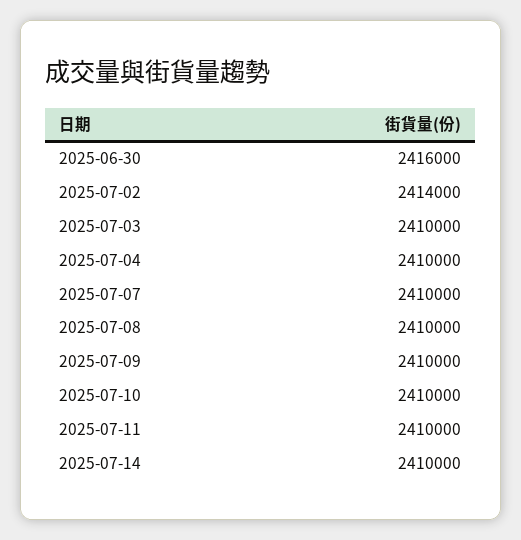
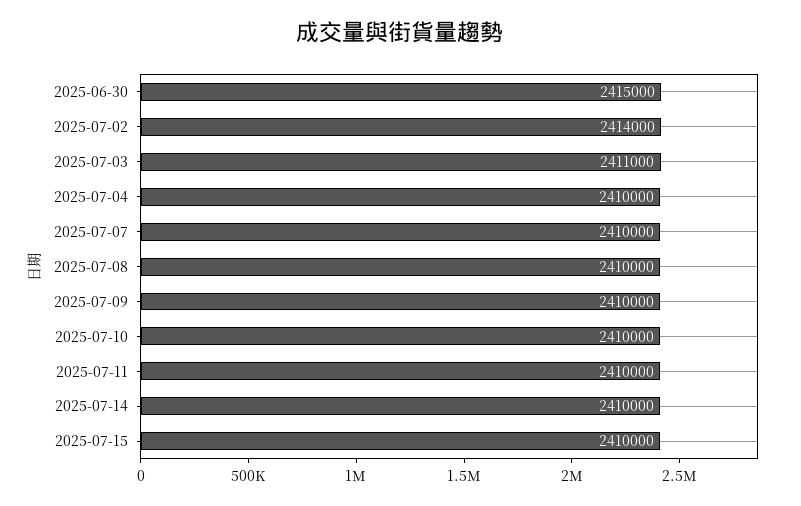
2025-06-30: 2416000 -> 2415000
2025-07-03: 2410000 -> 2411000
2025-07-15: none -> 2410000

